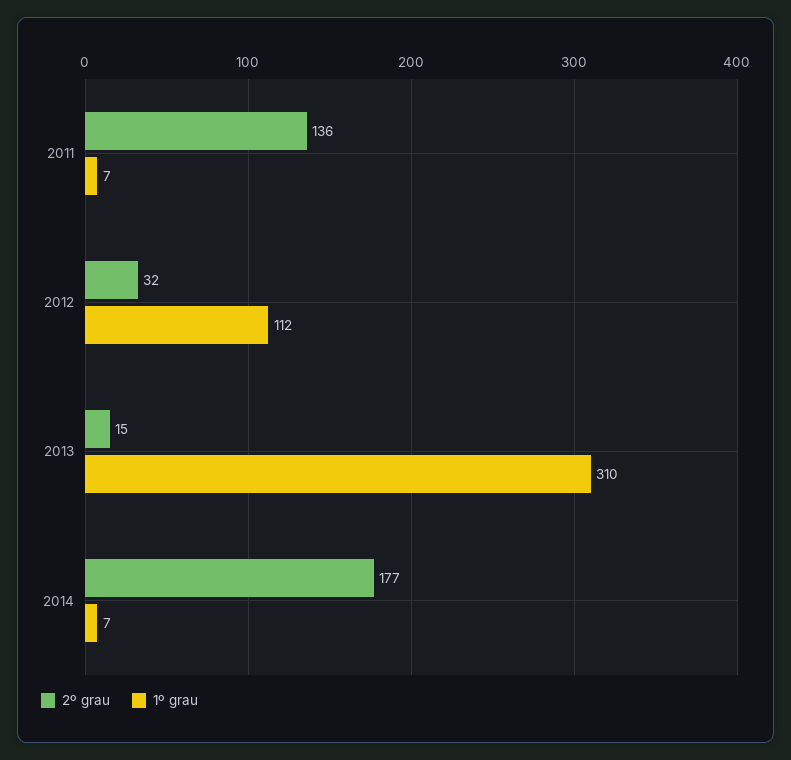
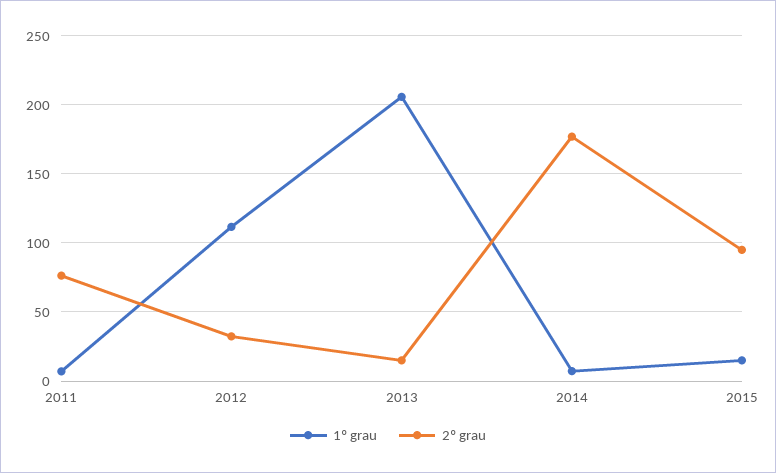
2º grau, 2011: 136 -> 75
1º grau, 2013: 310 -> 205
1º grau, 2015: none -> 15
2º grau, 2015: none -> 95

